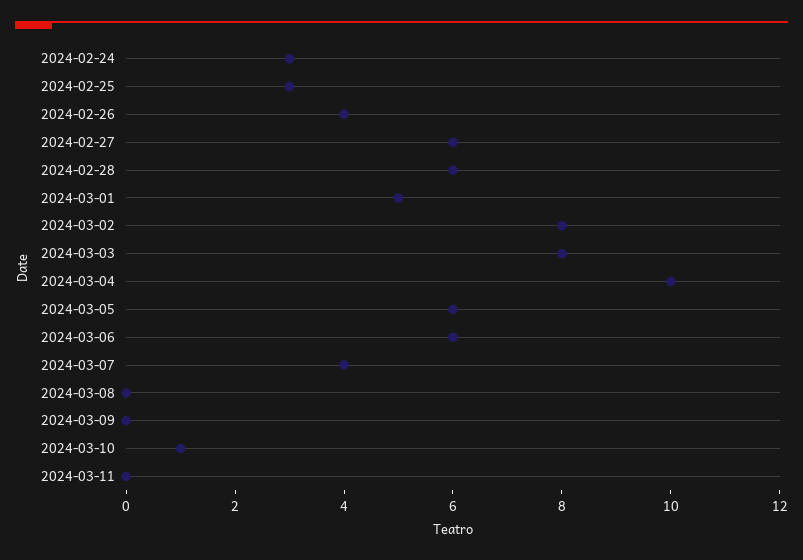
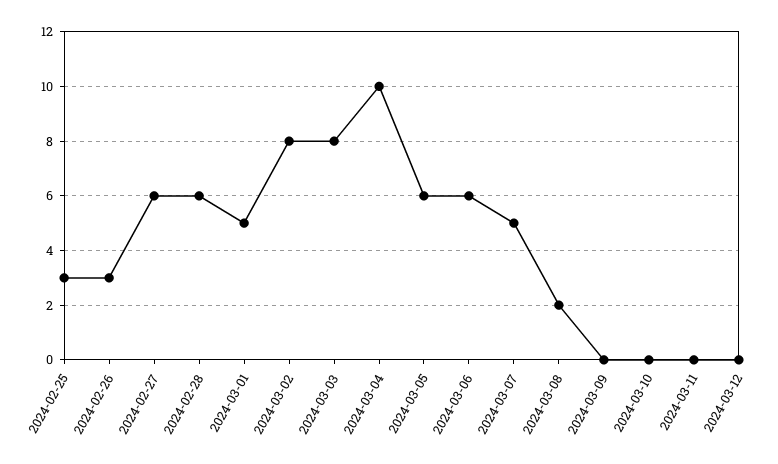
2024-02-24: 3 -> none
2024-02-26: 4 -> 3
2024-03-07: 4 -> 5
2024-03-08: 0 -> 2
2024-03-10: 1 -> 0
2024-03-12: none -> 0

